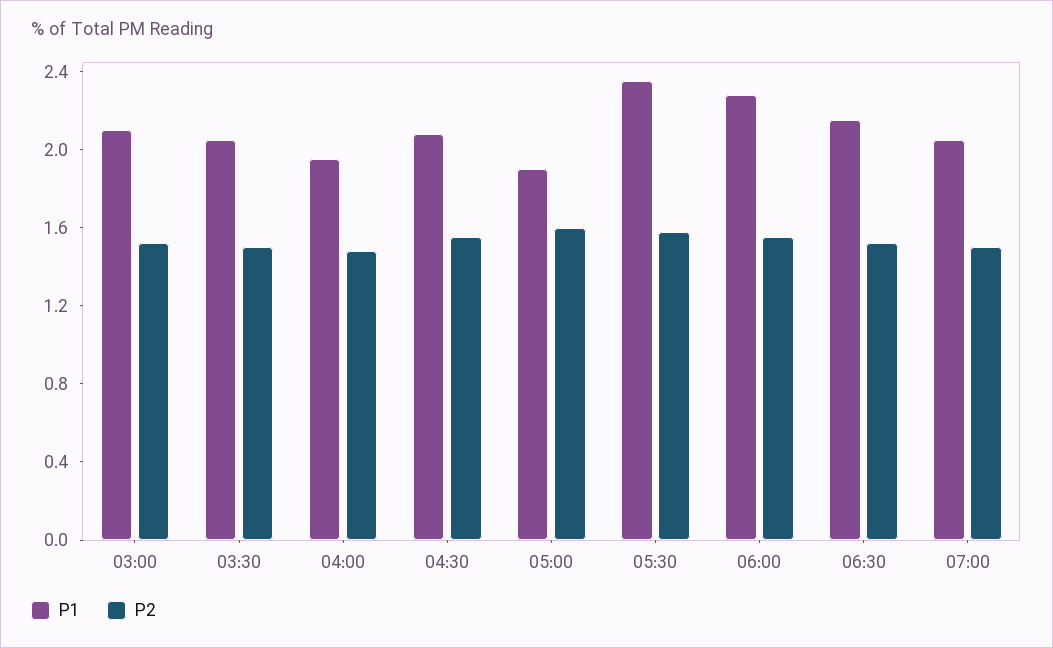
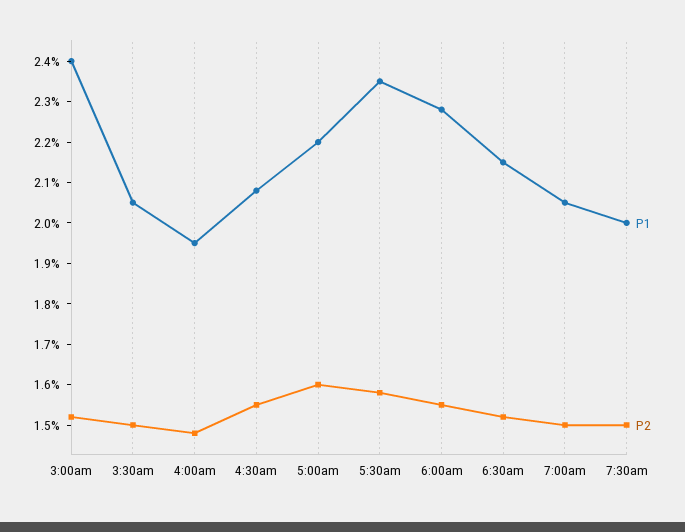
P1, 03:00: 2.1 -> 2.4
P1, 05:00: 1.9 -> 2.2
P1, 7:30am: none -> 2
P2, 7:30am: none -> 1.5

